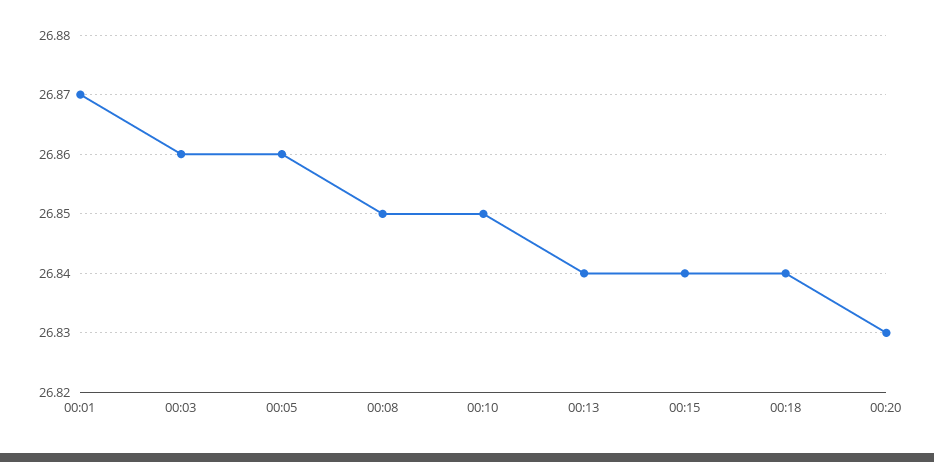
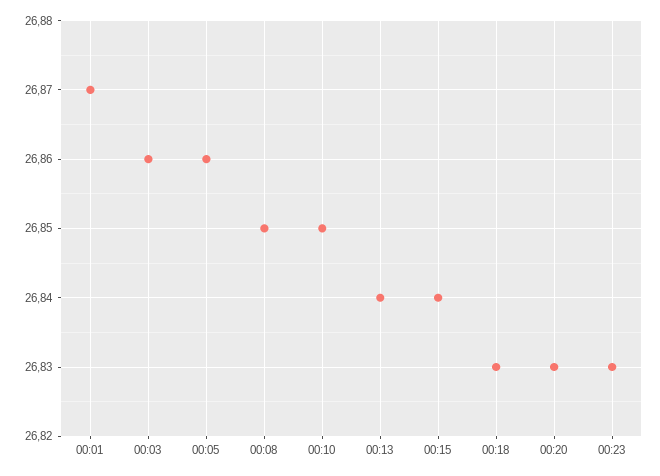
00:18: 26.84 -> 26.83
00:23: none -> 26.83

